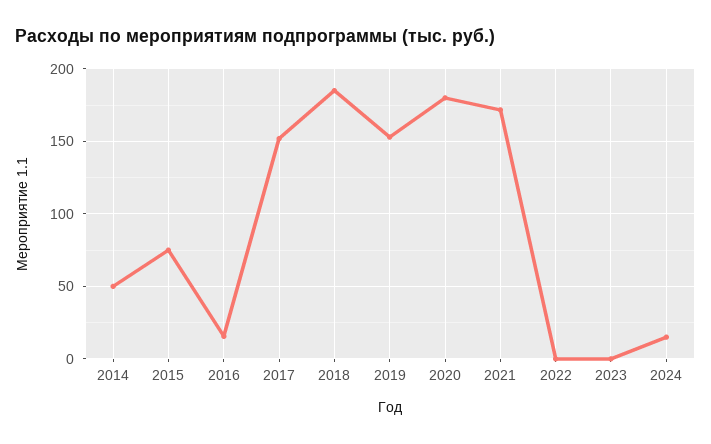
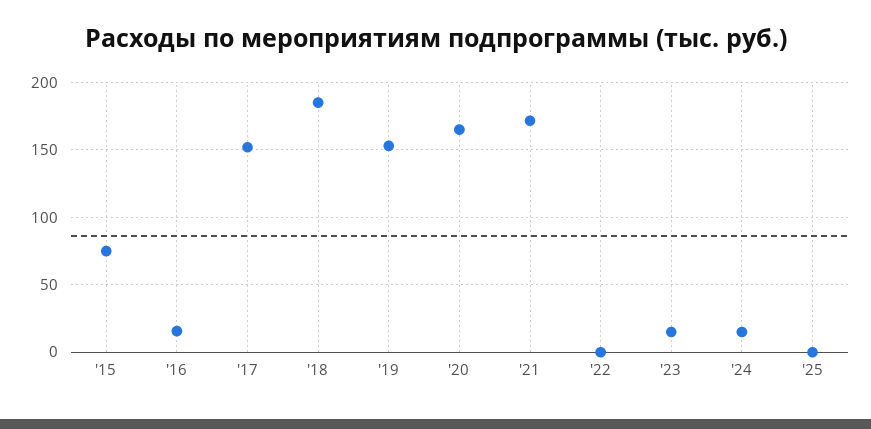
2014: 50 -> none
2020: 180 -> 165
2023: 0 -> 15
'25: none -> 0

